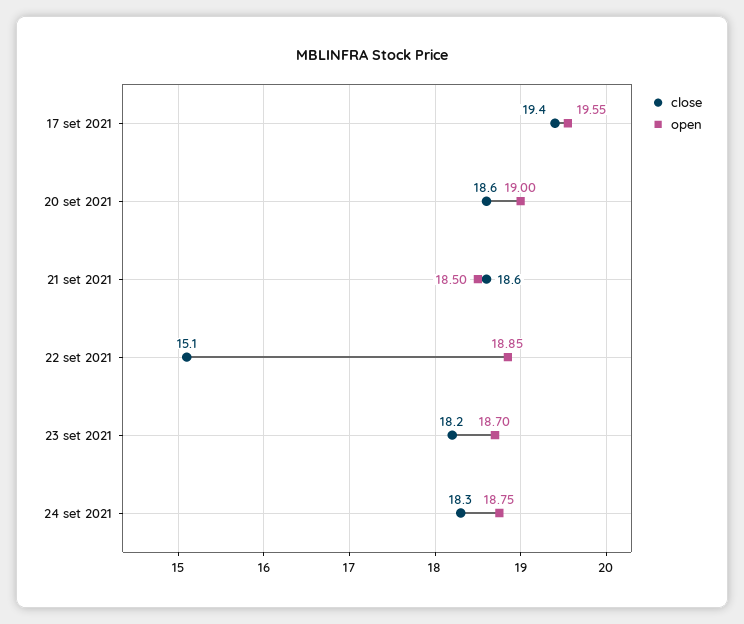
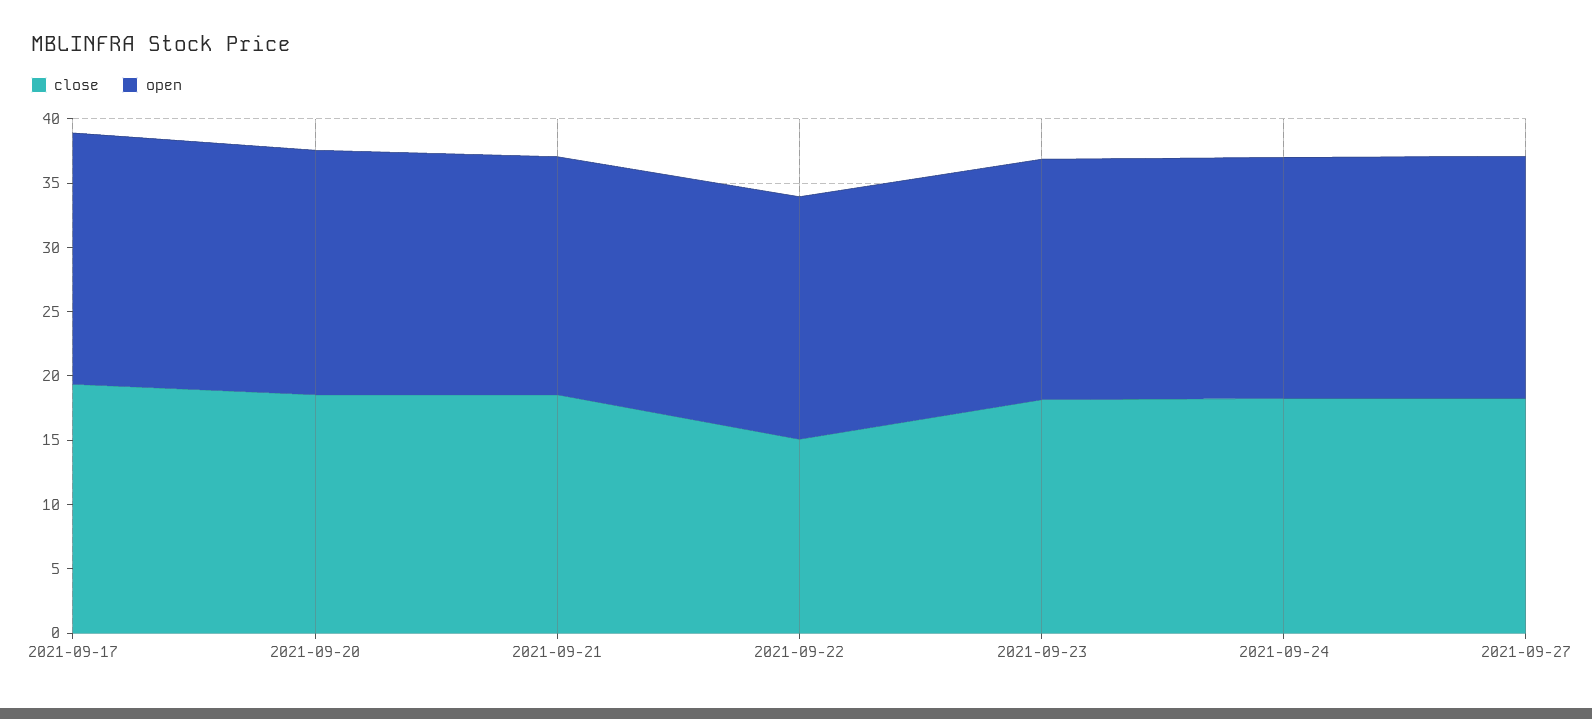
close, 2021-09-27: none -> 18
open, 2021-09-27: none -> 19

